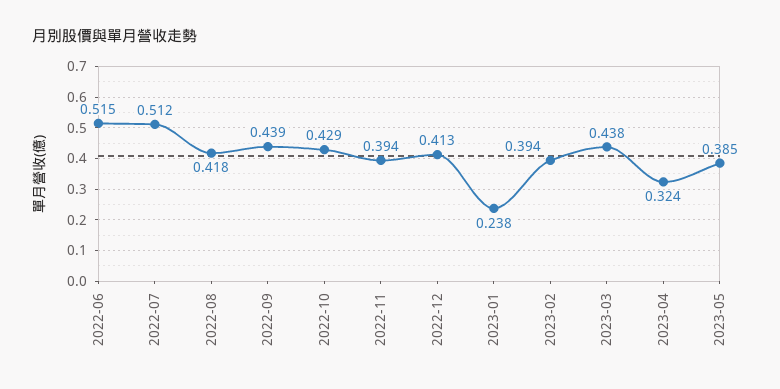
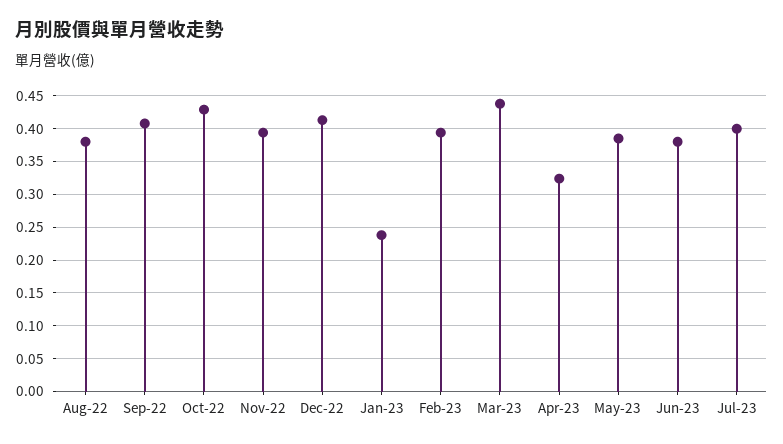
2022-06: 0.515 -> none
2022-07: 0.512 -> none
2022-08: 0.418 -> 0.38
2022-09: 0.439 -> 0.41
Jun-23: none -> 0.38
Jul-23: none -> 0.4

